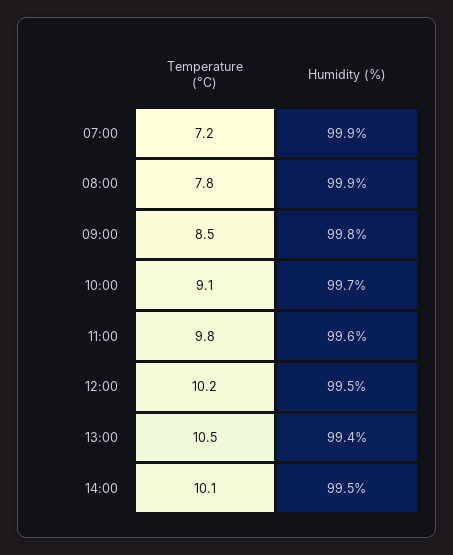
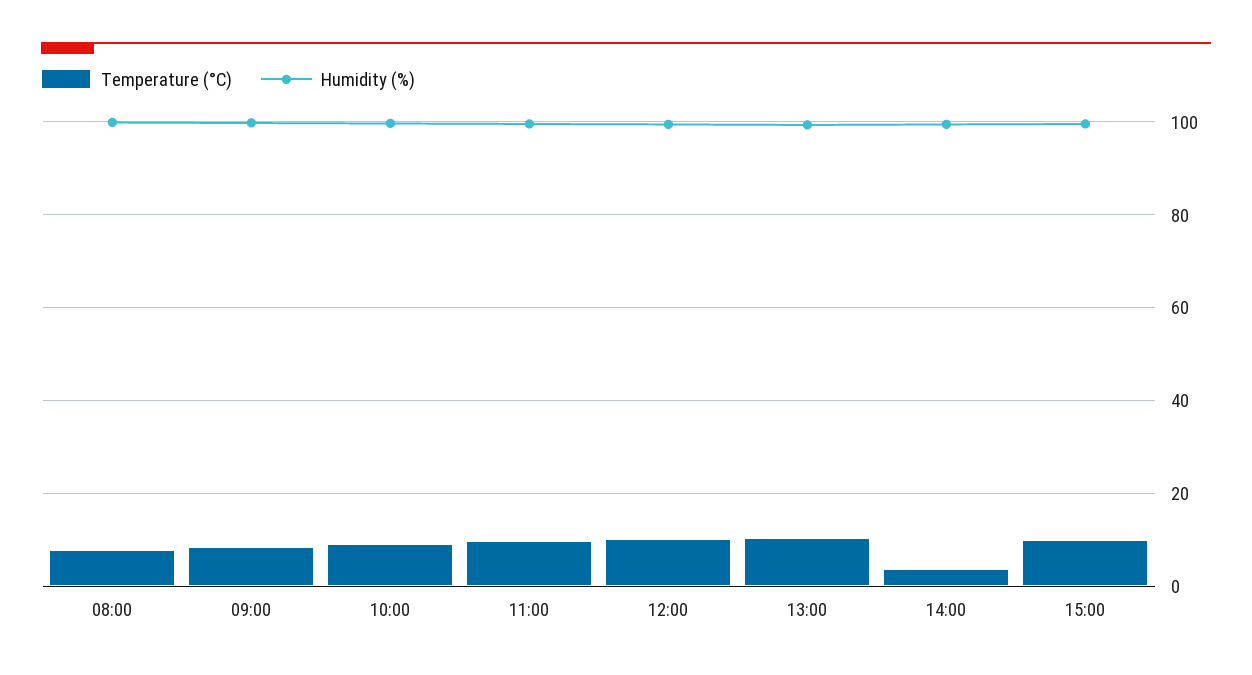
Temperature (°C), 07:00: 7.2 -> none
Humidity (%), 07:00: 99.9 -> none
Temperature (°C), 14:00: 10.1 -> 4
Temperature (°C), 15:00: none -> 10
Humidity (%), 15:00: none -> 100

